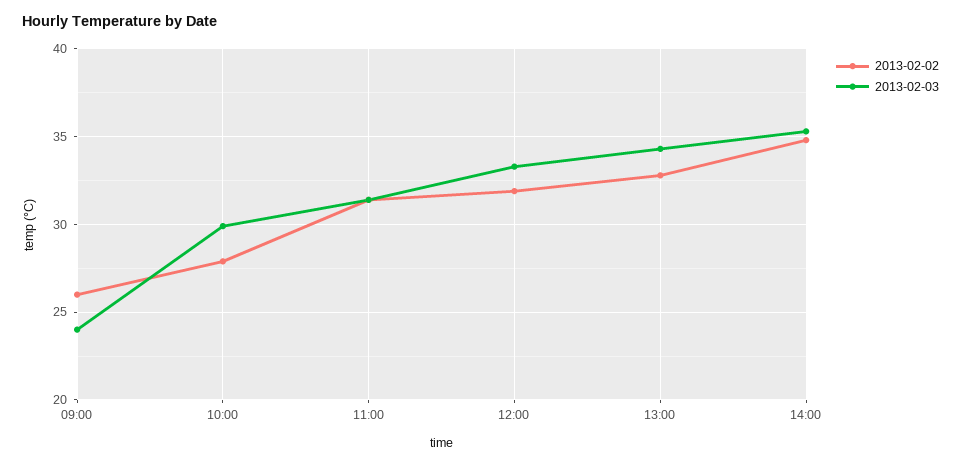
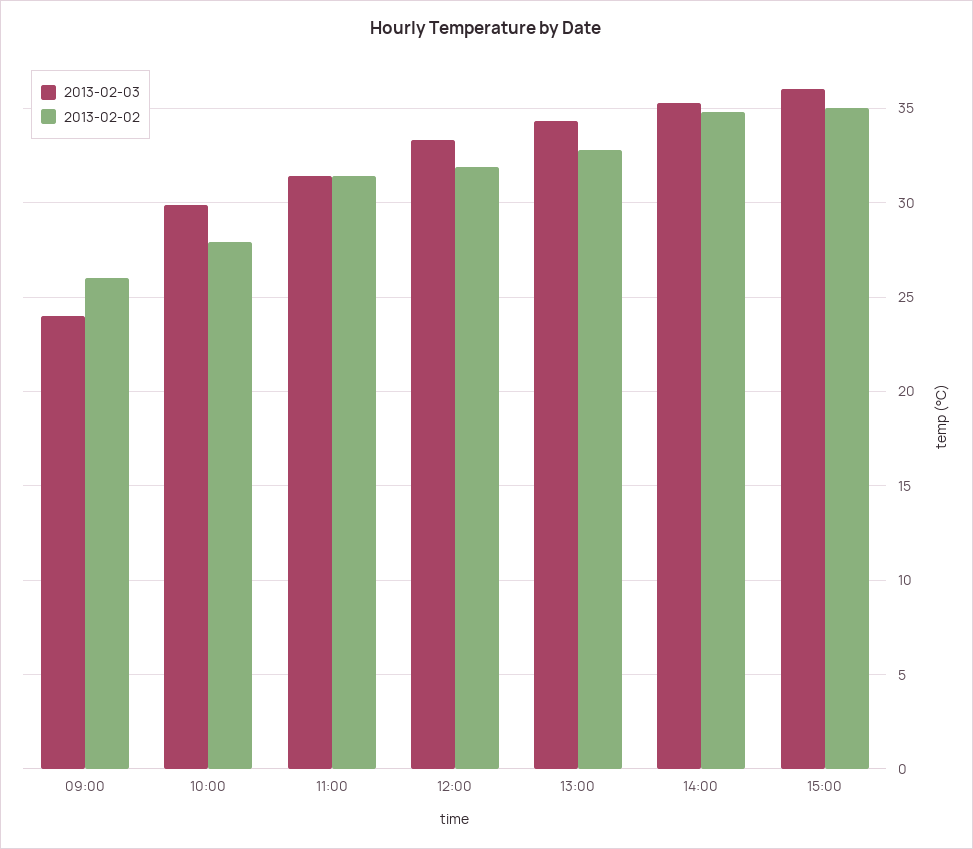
2013-02-03, 15:00: none -> 36
2013-02-02, 15:00: none -> 35

